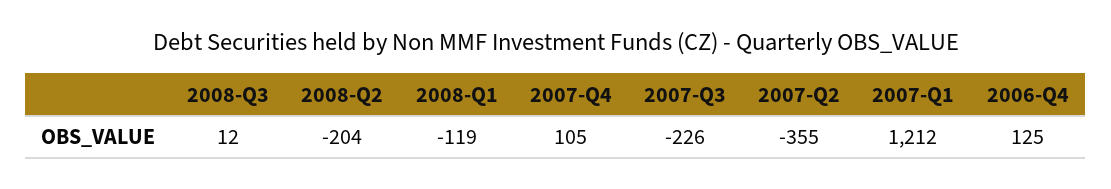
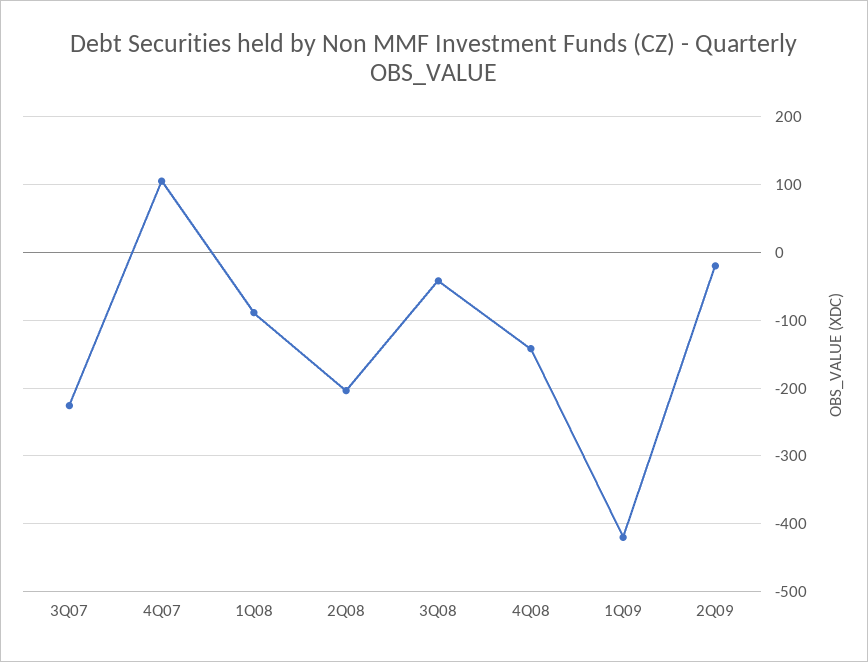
2008-Q3: 12 -> -40
2008-Q1: -119 -> -90
2007-Q2: -355 -> none
2007-Q1: 1212 -> none
2006-Q4: 125 -> none
4Q08: none -> -140
1Q09: none -> -420
2Q09: none -> -20

